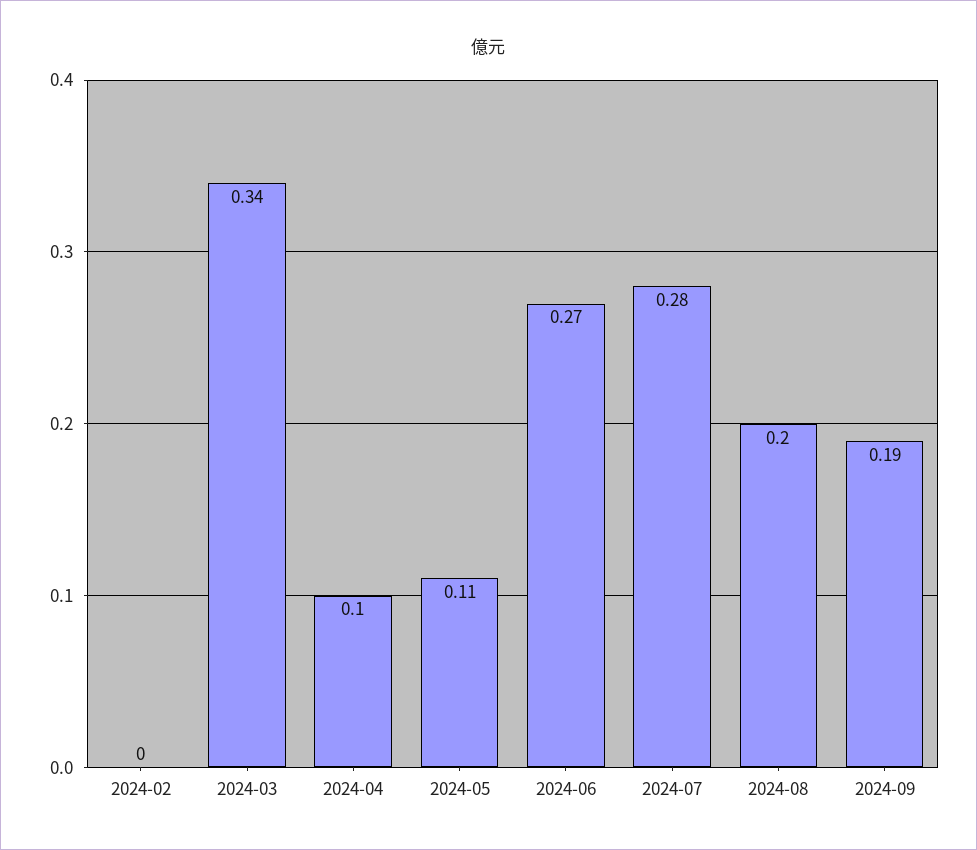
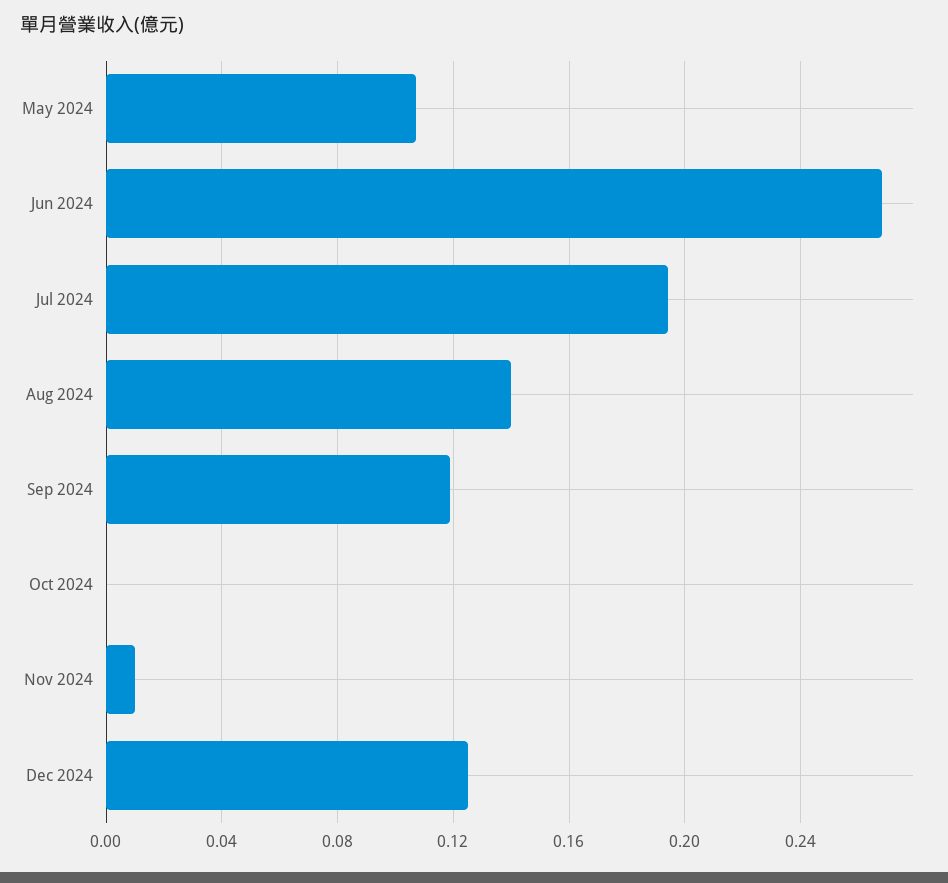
2024-02: 0 -> none
2024-03: 0.34 -> none
2024-04: 0.1 -> none
2024-07: 0.28 -> 0.195
2024-08: 0.2 -> 0.14
2024-09: 0.19 -> 0.12
Oct 2024: none -> 0
Nov 2024: none -> 0.01
Dec 2024: none -> 0.125

